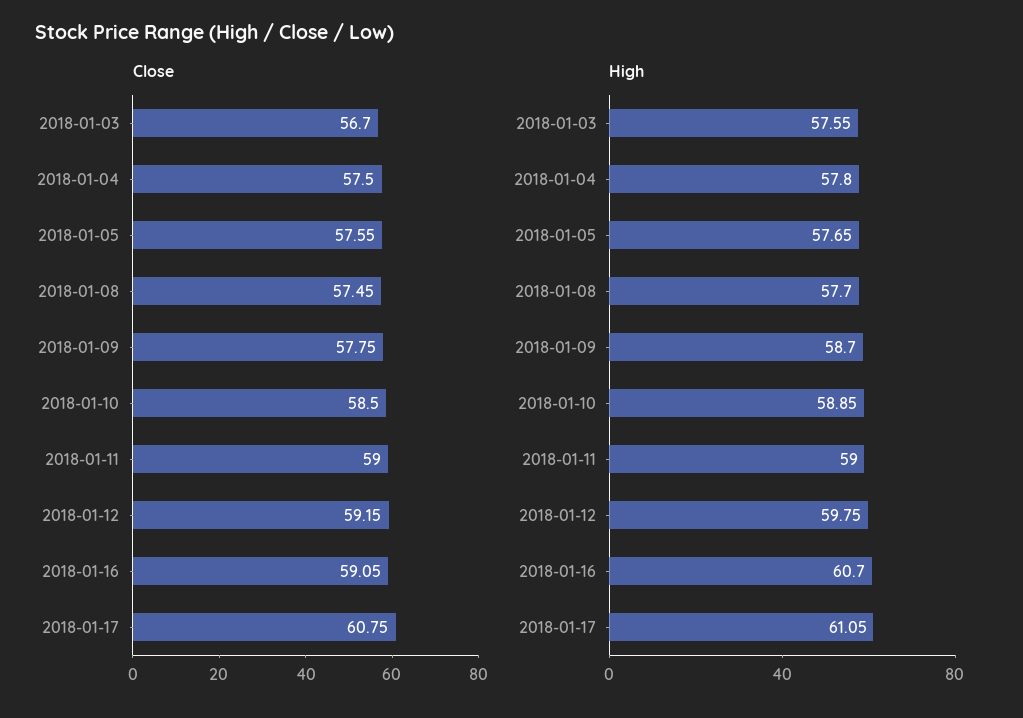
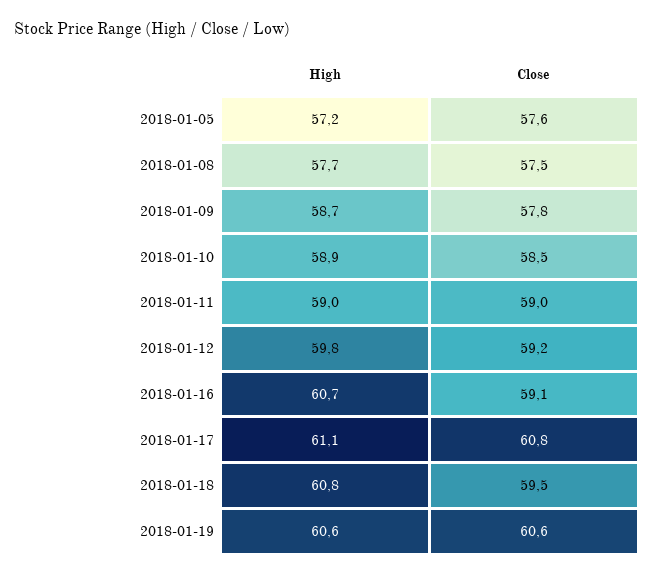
Close, 2018-01-03: 56.7 -> none
Close, 2018-01-04: 57.5 -> none
High, 2018-01-03: 57.55 -> none
High, 2018-01-04: 57.8 -> none
High, 2018-01-05: 57.65 -> 57.2
High, 2018-01-18: none -> 60.8
Close, 2018-01-18: none -> 59.5
High, 2018-01-19: none -> 60.6
Close, 2018-01-19: none -> 60.6

